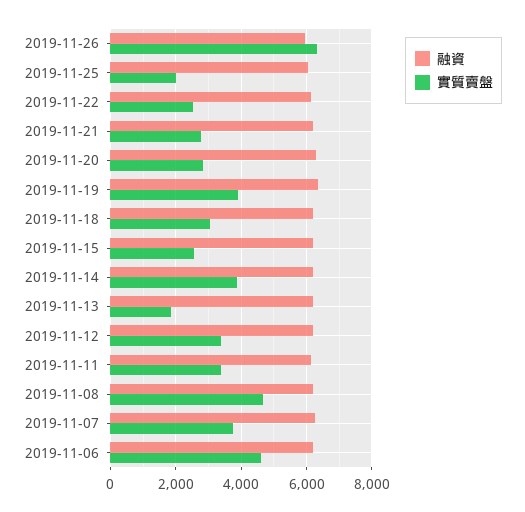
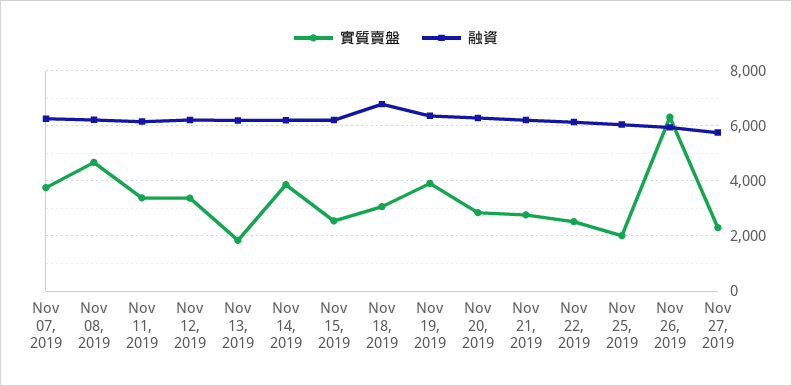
融資, 2019-11-18: 6200 -> 6750
融資, 2019-11-06: 6200 -> none
實質賣盤, 2019-11-06: 4600 -> none
實質賣盤, Nov 27, 2019: none -> 2250
融資, Nov 27, 2019: none -> 5750

